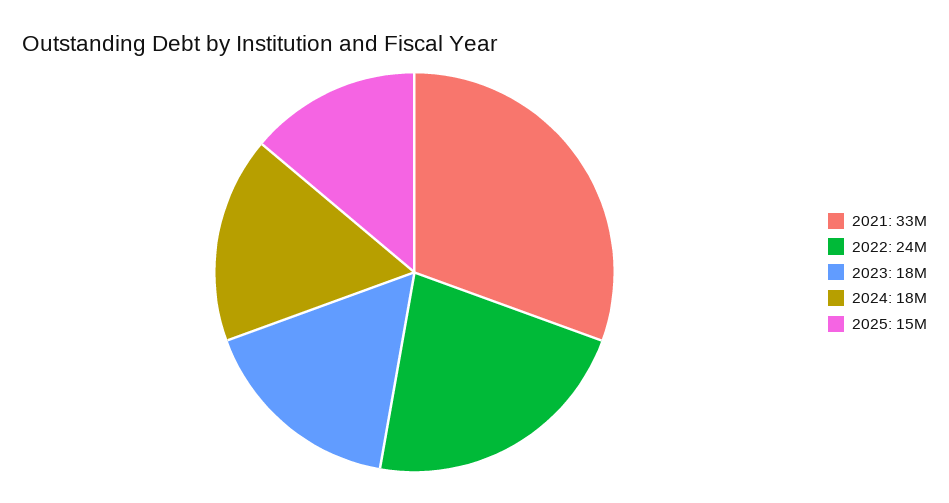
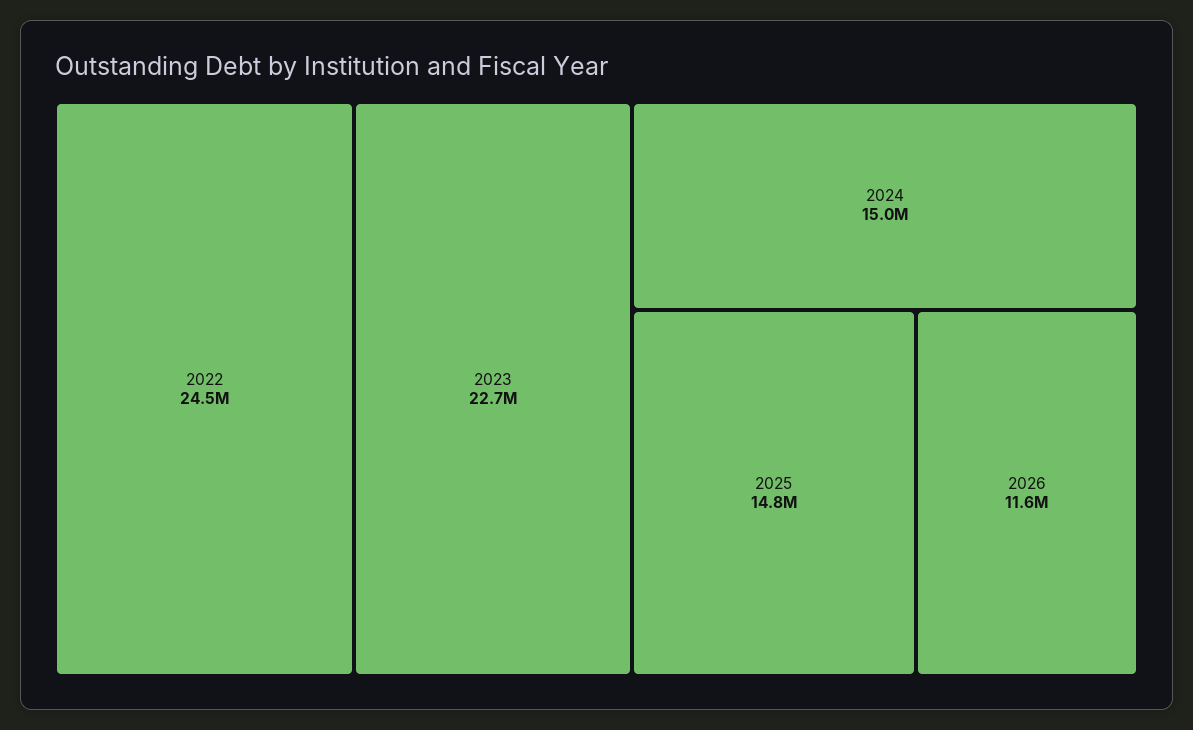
2021: 33000000 -> none
2023: 18000000 -> 22700000
2024: 18000000 -> 15000000
2026: none -> 11600000

